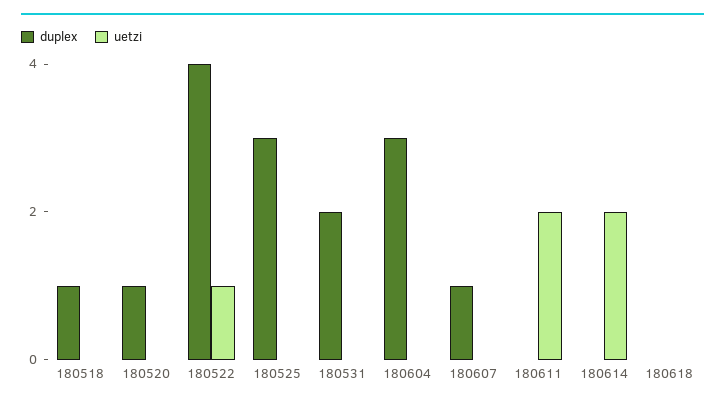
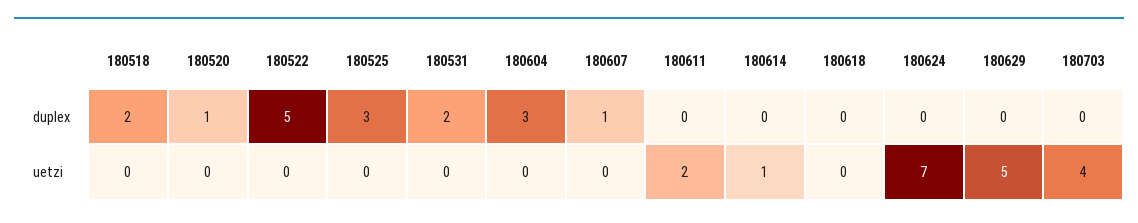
duplex, 180518: 1 -> 2
duplex, 180522: 4 -> 5
uetzi, 180522: 1 -> 0
uetzi, 180614: 2 -> 1
duplex, 180624: none -> 0
duplex, 180629: none -> 0
duplex, 180703: none -> 0
uetzi, 180624: none -> 7
uetzi, 180629: none -> 5
uetzi, 180703: none -> 4

